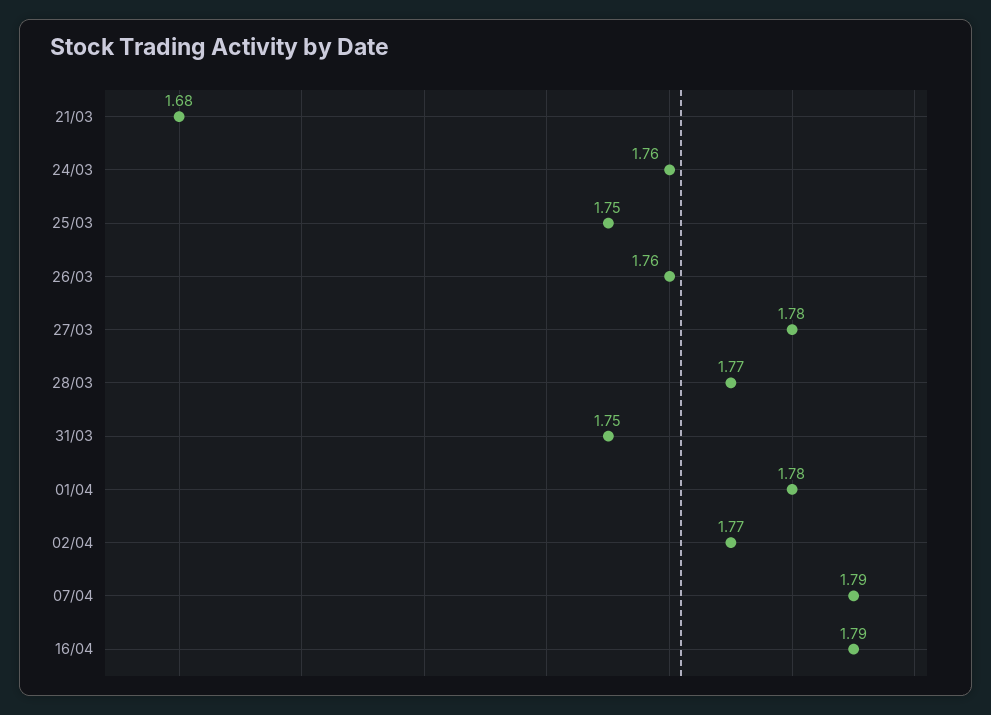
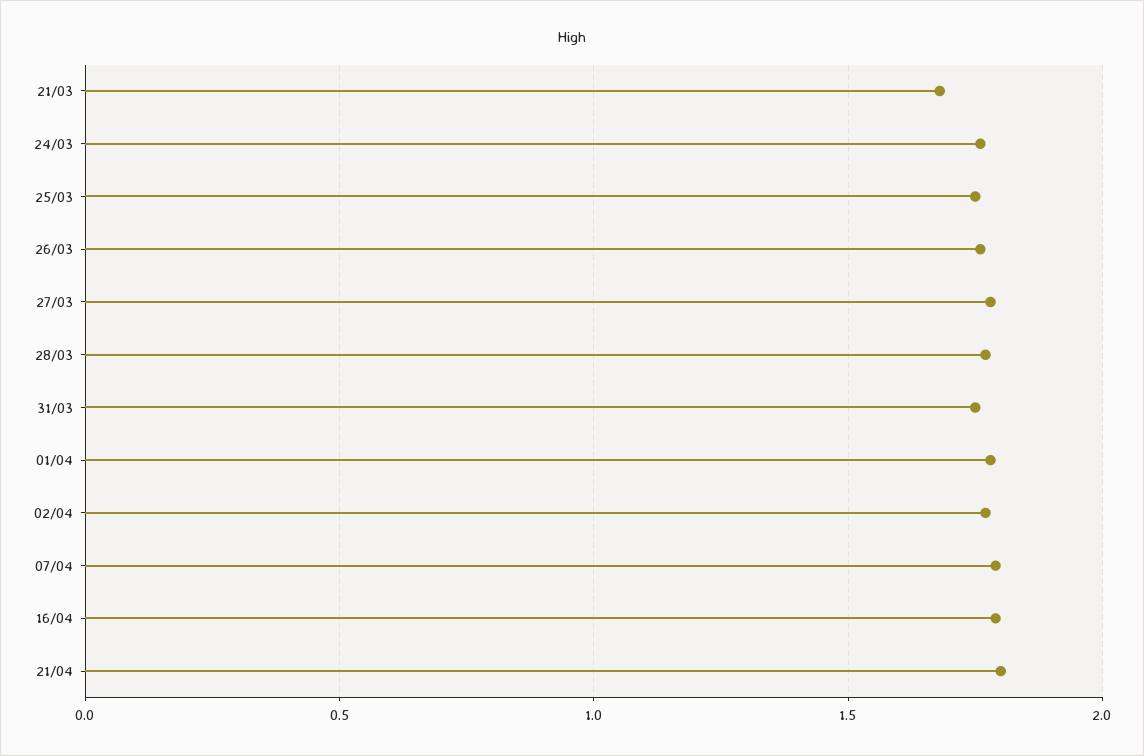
21/04: none -> 1.8

